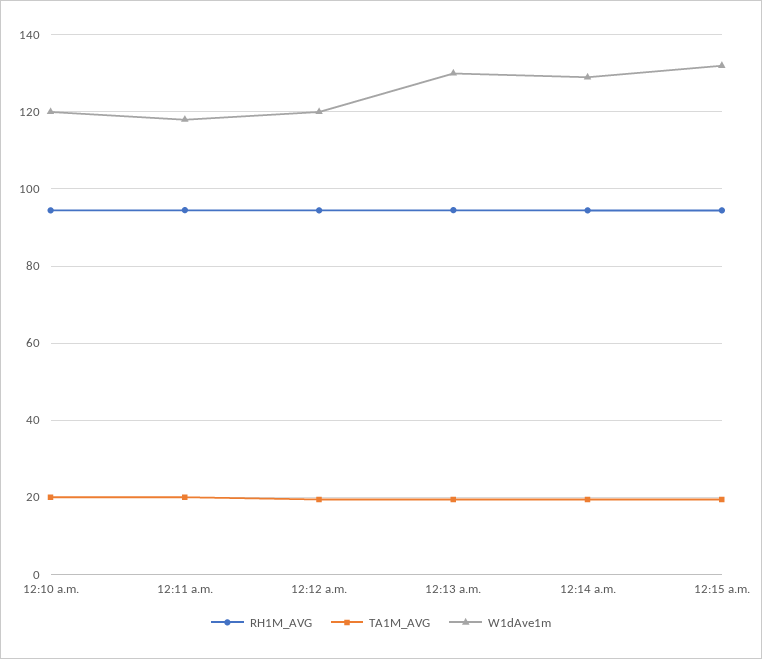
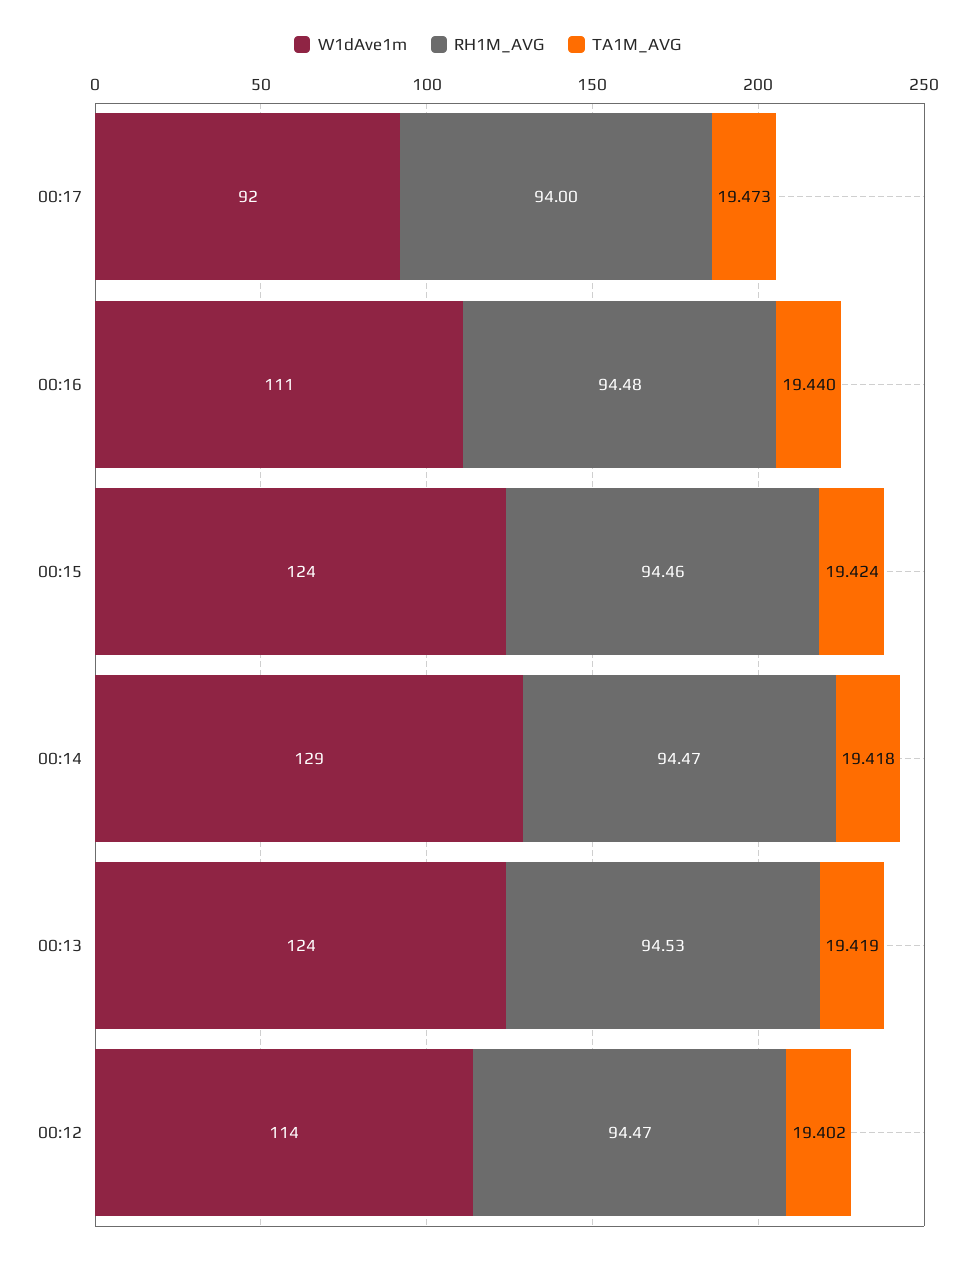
RH1M_AVG, 12:10 a.m.: 94 -> none
TA1M_AVG, 12:10 a.m.: 20 -> none
W1dAve1m, 12:10 a.m.: 120 -> none
RH1M_AVG, 12:11 a.m.: 94 -> none
TA1M_AVG, 12:11 a.m.: 20 -> none
W1dAve1m, 12:11 a.m.: 118 -> none
W1dAve1m, 12:12 a.m.: 120 -> 114
W1dAve1m, 12:13 a.m.: 130 -> 124
W1dAve1m, 12:15 a.m.: 132 -> 124
W1dAve1m, 00:17: none -> 92
RH1M_AVG, 00:17: none -> 94
TA1M_AVG, 00:17: none -> 19.473
W1dAve1m, 00:16: none -> 111
RH1M_AVG, 00:16: none -> 94.48
TA1M_AVG, 00:16: none -> 19.44

